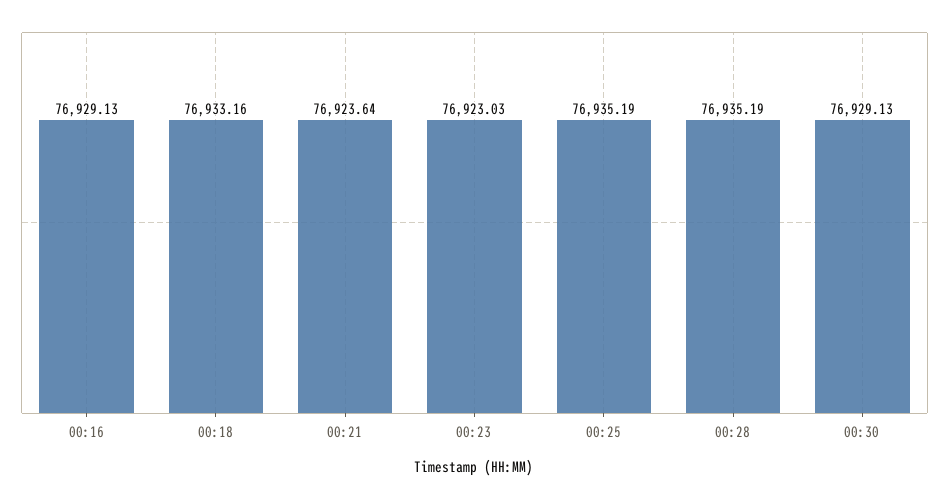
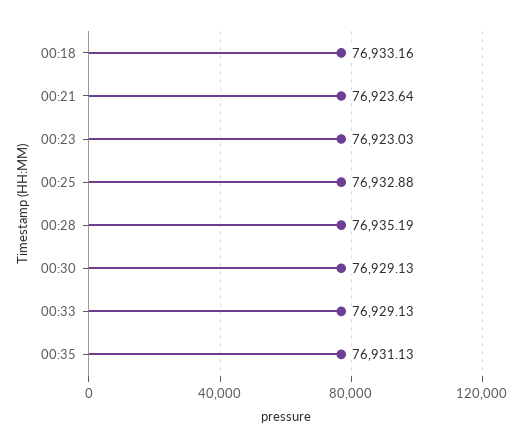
00:16: 76929.13 -> none
00:25: 76935.19 -> 76932.88
00:33: none -> 76929.13
00:35: none -> 76931.13

